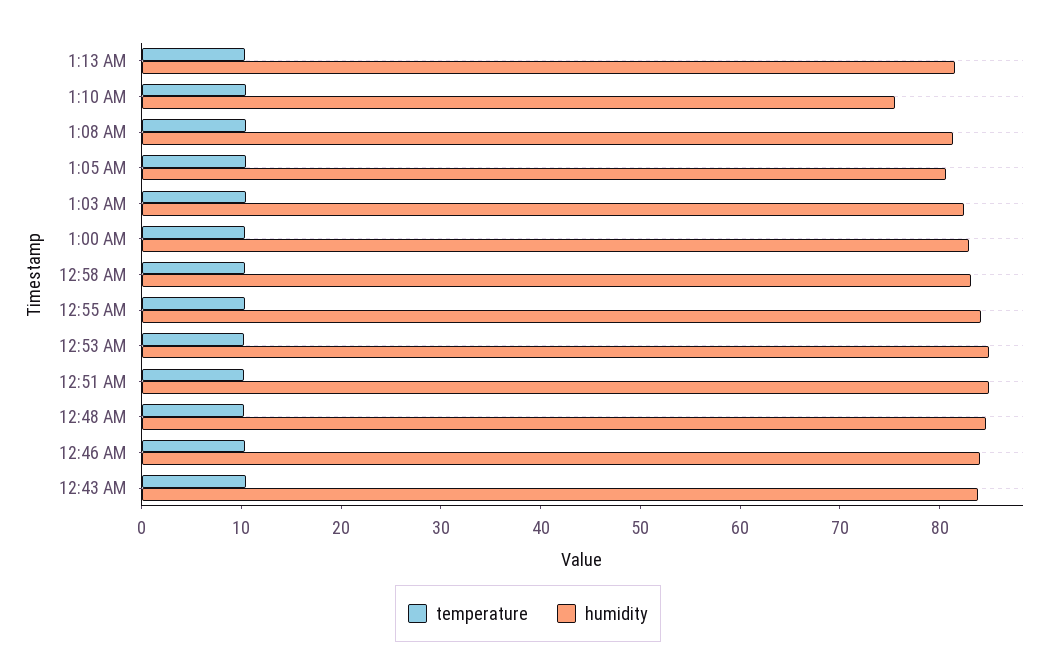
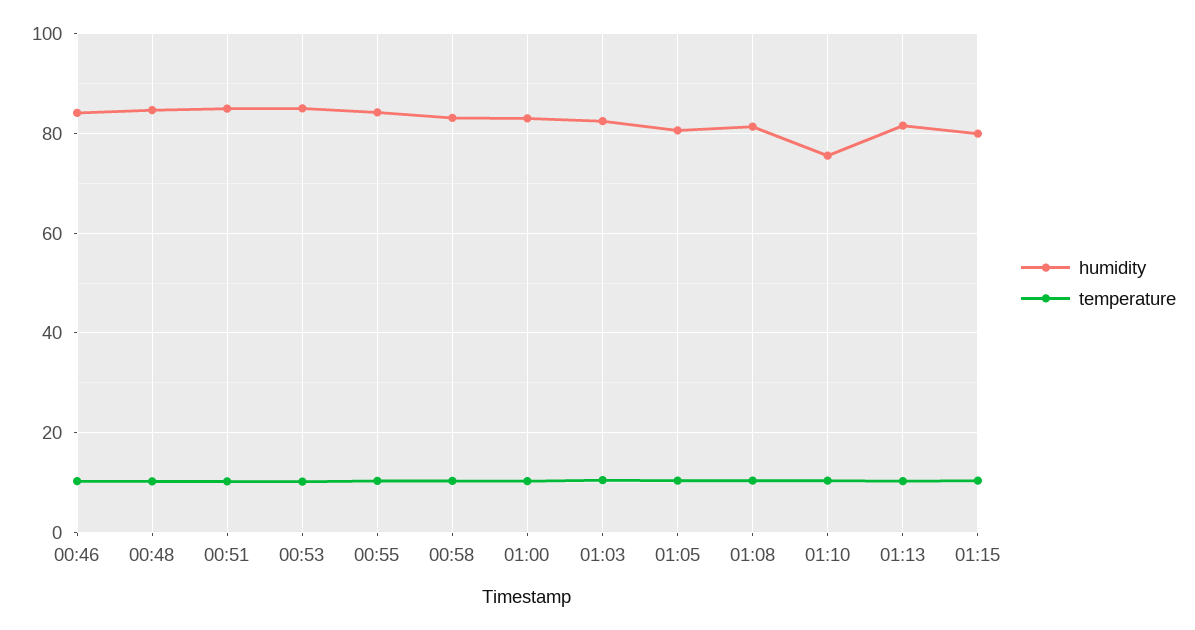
temperature, 12:43 AM: 10 -> none
humidity, 12:43 AM: 84 -> none
humidity, 01:15: none -> 80
temperature, 01:15: none -> 10

